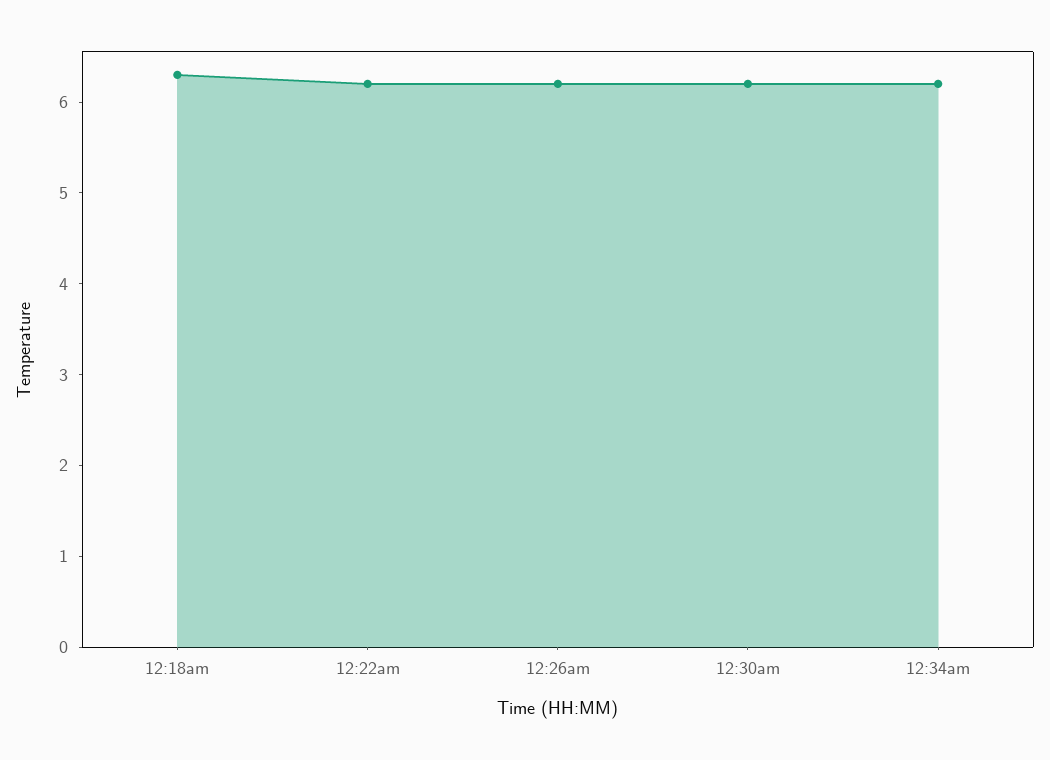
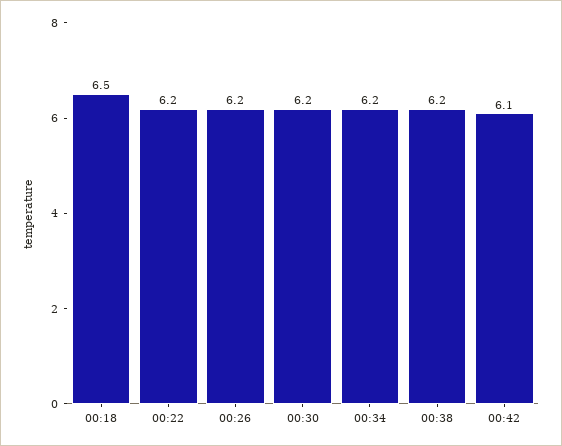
12:18am: 6.3 -> 6.5
00:38: none -> 6.2
00:42: none -> 6.1

